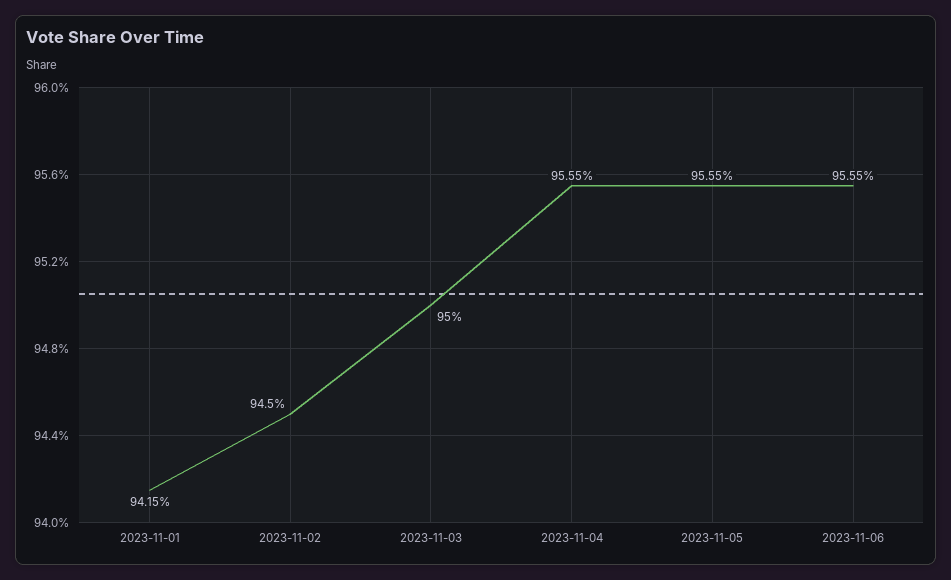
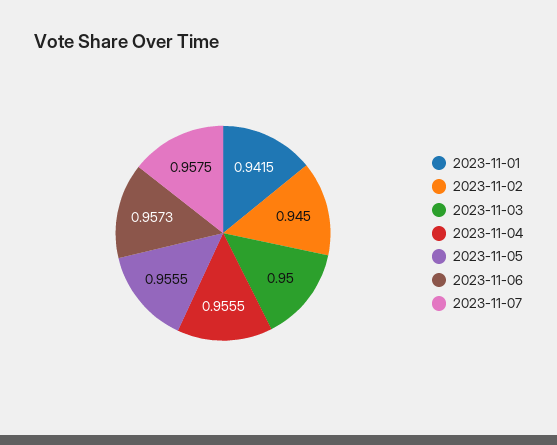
2023-11-06: 0.9555 -> 0.9573
2023-11-07: none -> 0.9575

